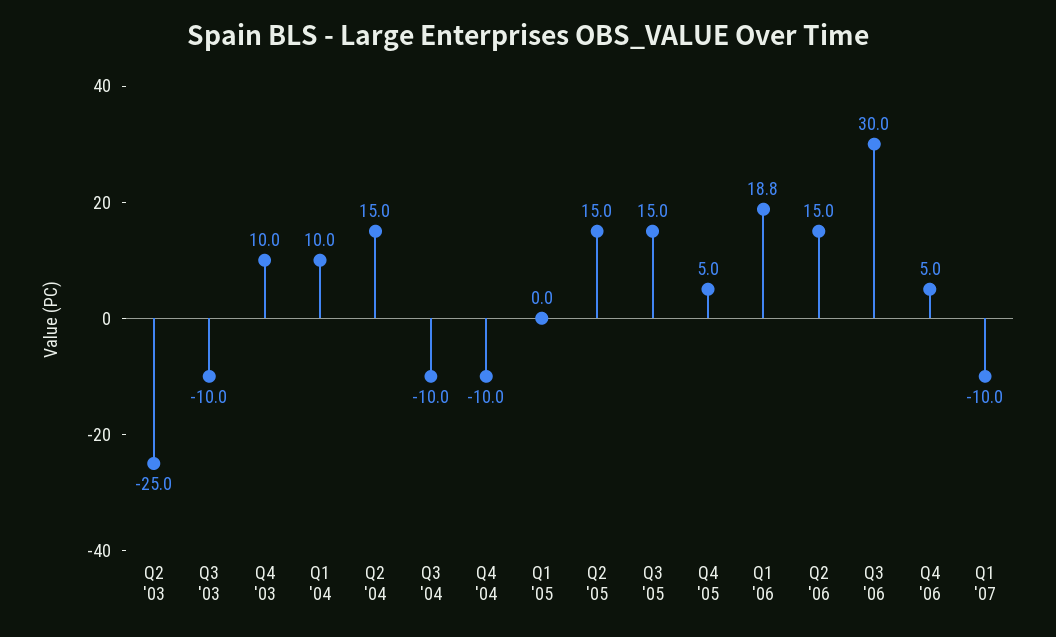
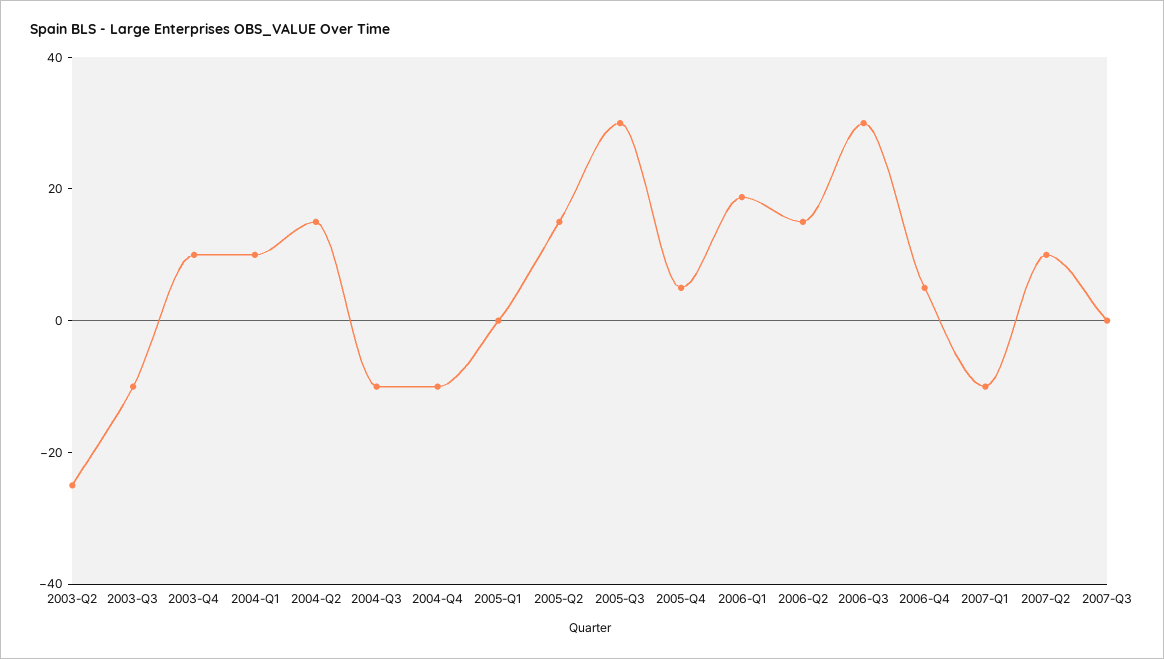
Q3 '05: 15 -> 30
2007-Q2: none -> 10
2007-Q3: none -> 0

